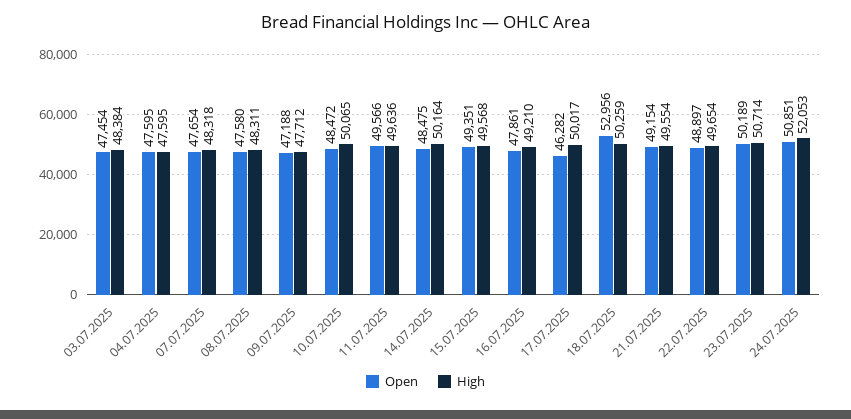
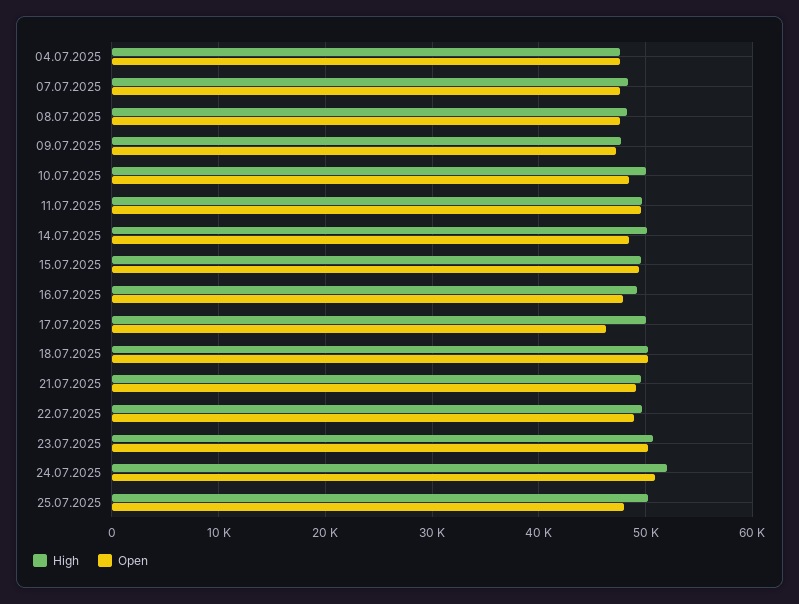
Open, 03.07.2025: 47454 -> none
High, 03.07.2025: 48384 -> none
Open, 18.07.2025: 52956 -> 50000
High, 25.07.2025: none -> 50000
Open, 25.07.2025: none -> 48000

